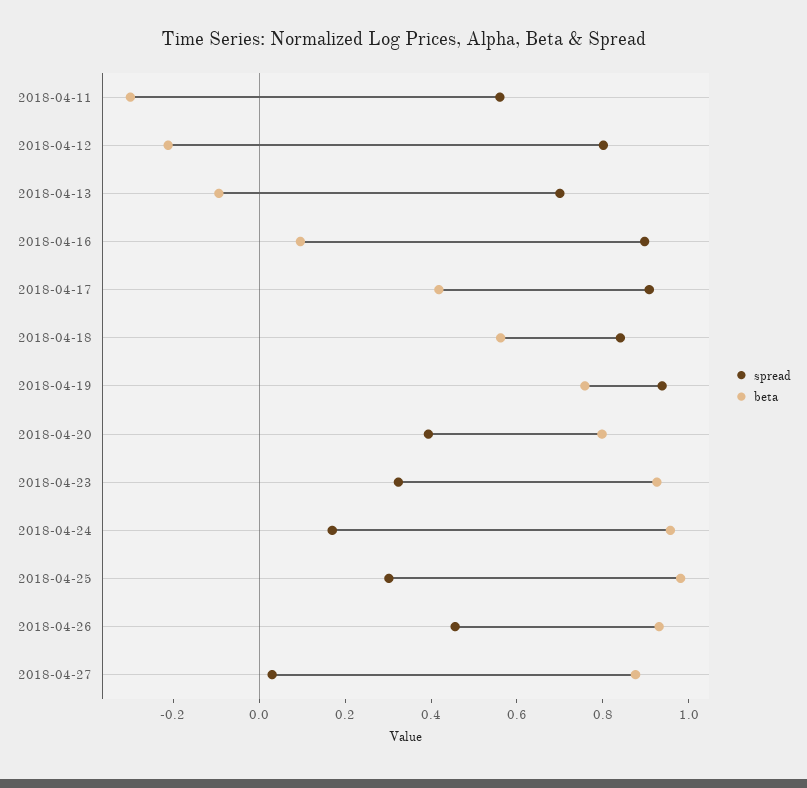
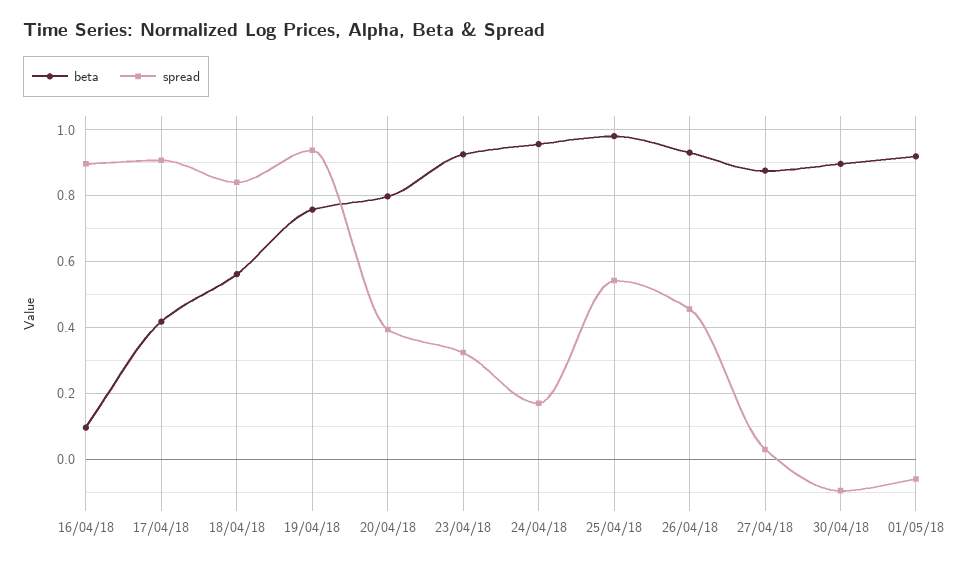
spread, 2018-04-11: 0.55 -> none
beta, 2018-04-11: -0.3 -> none
spread, 2018-04-12: 0.8 -> none
beta, 2018-04-12: -0.2 -> none
spread, 2018-04-13: 0.7 -> none
beta, 2018-04-13: -0.1 -> none
spread, 2018-04-25: 0.3 -> 0.54
beta, 30/04/18: none -> 0.9
spread, 30/04/18: none -> -0.1
beta, 01/05/18: none -> 0.92
spread, 01/05/18: none -> -0.06

